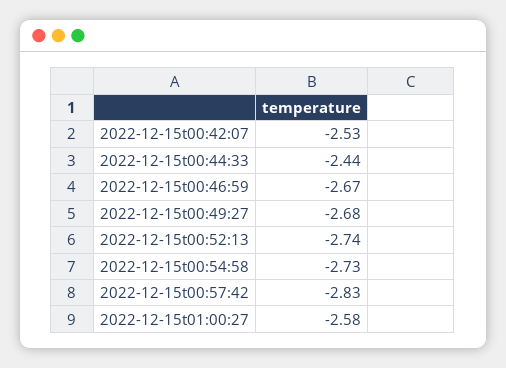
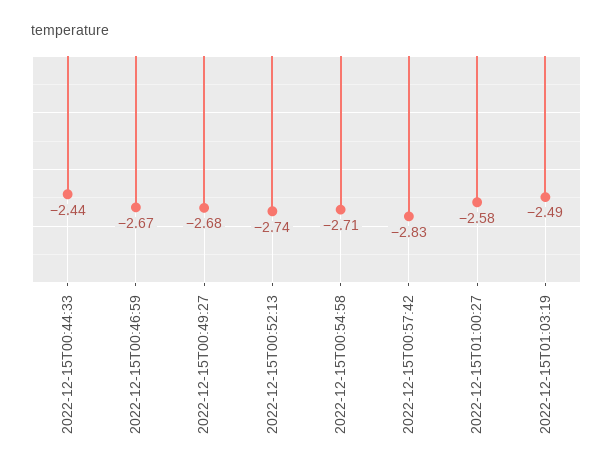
2022-12-15t00:42:07: -2.53 -> none
2022-12-15t00:54:58: -2.73 -> -2.71
2022-12-15T01:03:19: none -> -2.49

